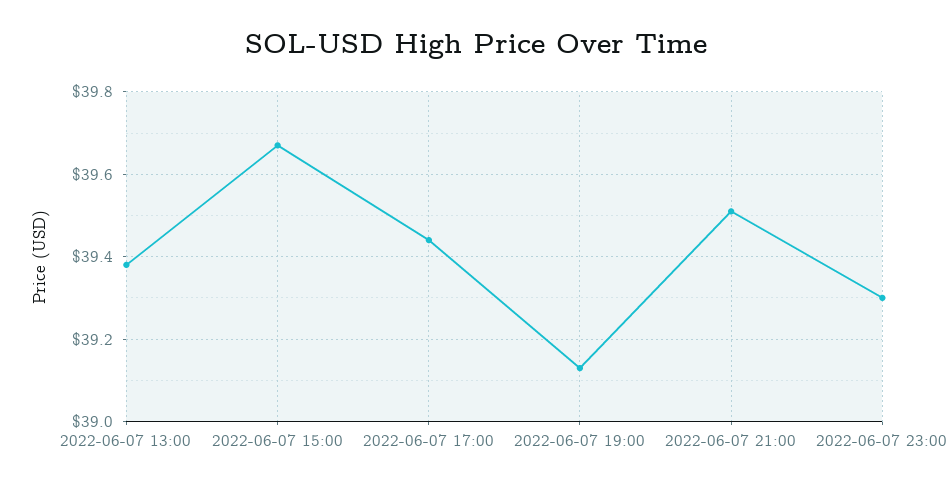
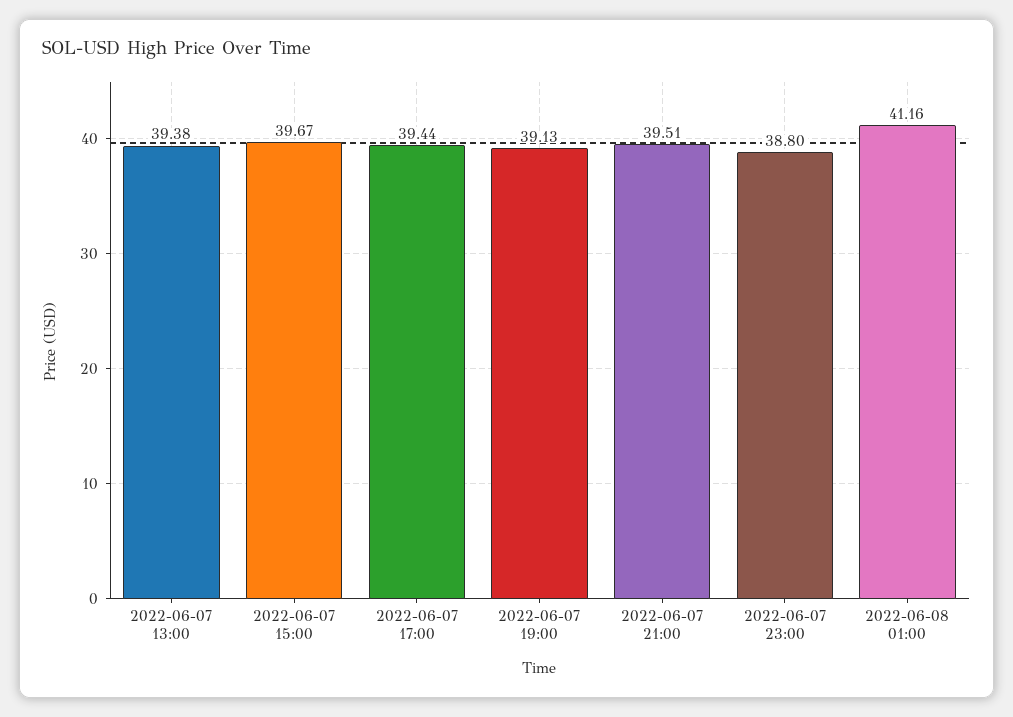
2022-06-07 23:00: 39.3 -> 38.8
2022-06-08 01:00: none -> 41.16

